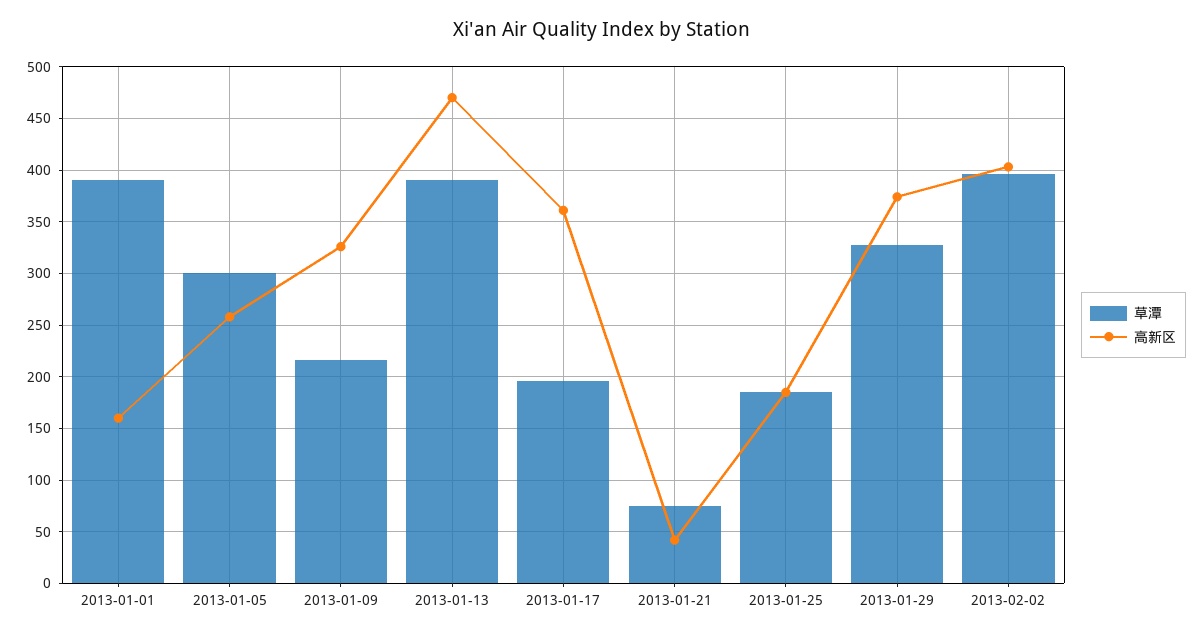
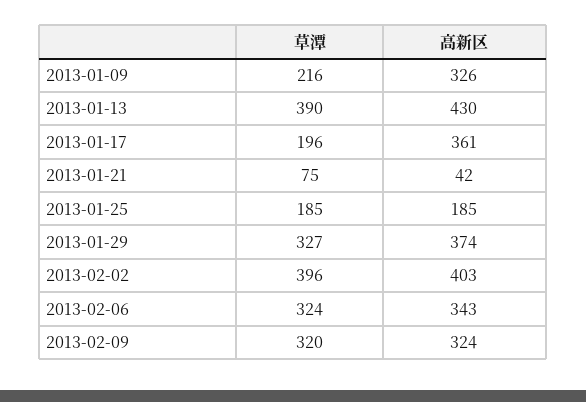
草潭, 2013-01-01: 390 -> none
高新区, 2013-01-01: 160 -> none
草潭, 2013-01-05: 300 -> none
高新区, 2013-01-05: 260 -> none
高新区, 2013-01-13: 470 -> 430
草潭, 2013-02-06: none -> 324
高新区, 2013-02-06: none -> 343
草潭, 2013-02-09: none -> 320
高新区, 2013-02-09: none -> 324

